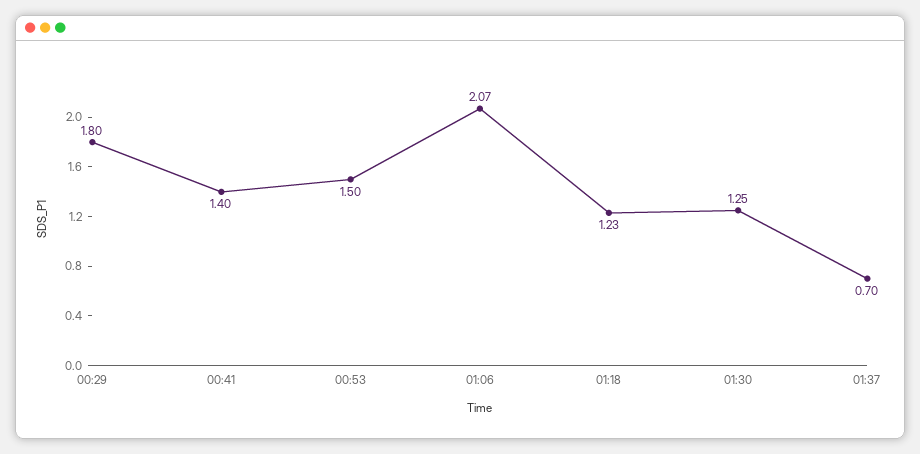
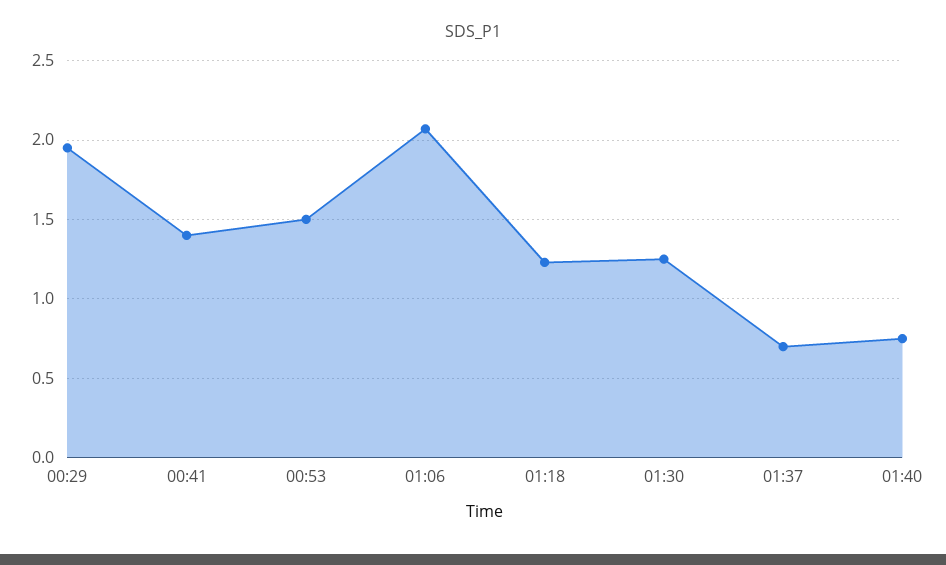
00:29: 1.8 -> 1.95
01:40: none -> 0.75

